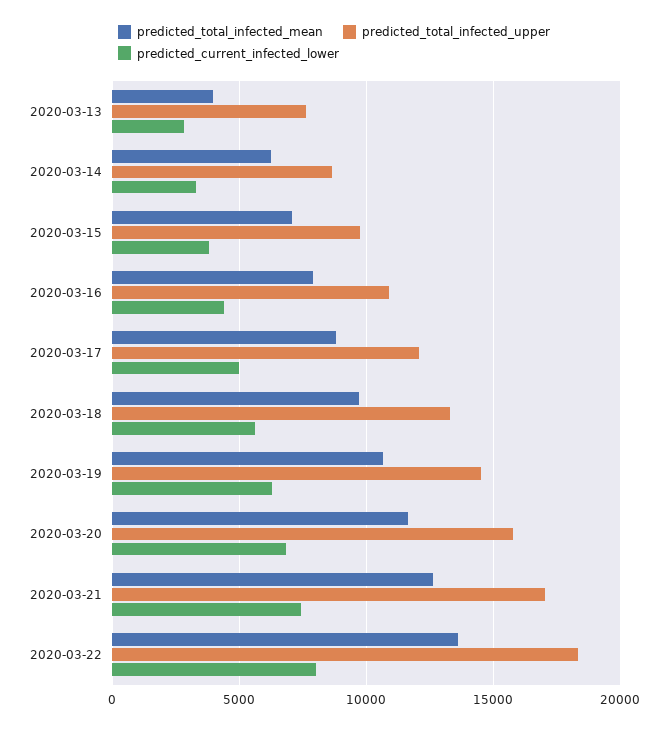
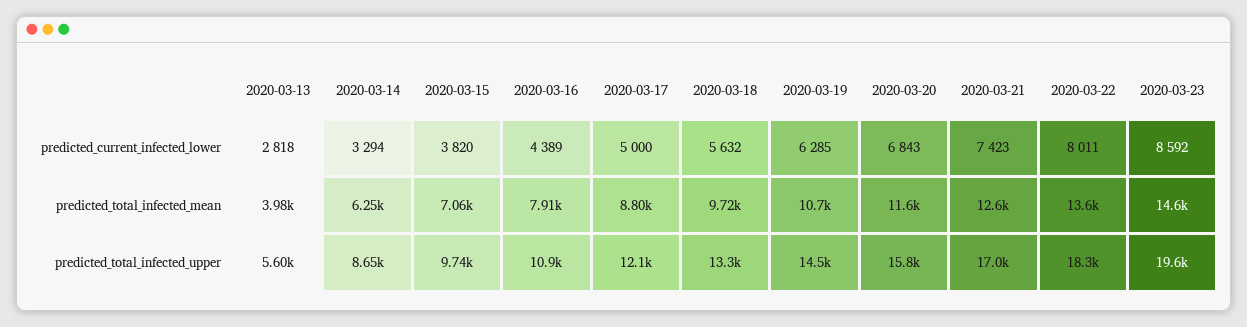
predicted_total_infected_upper, 2020-03-13: 7500 -> 5600
predicted_current_infected_lower, 2020-03-23: none -> 8592
predicted_total_infected_mean, 2020-03-23: none -> 14600
predicted_total_infected_upper, 2020-03-23: none -> 19600

